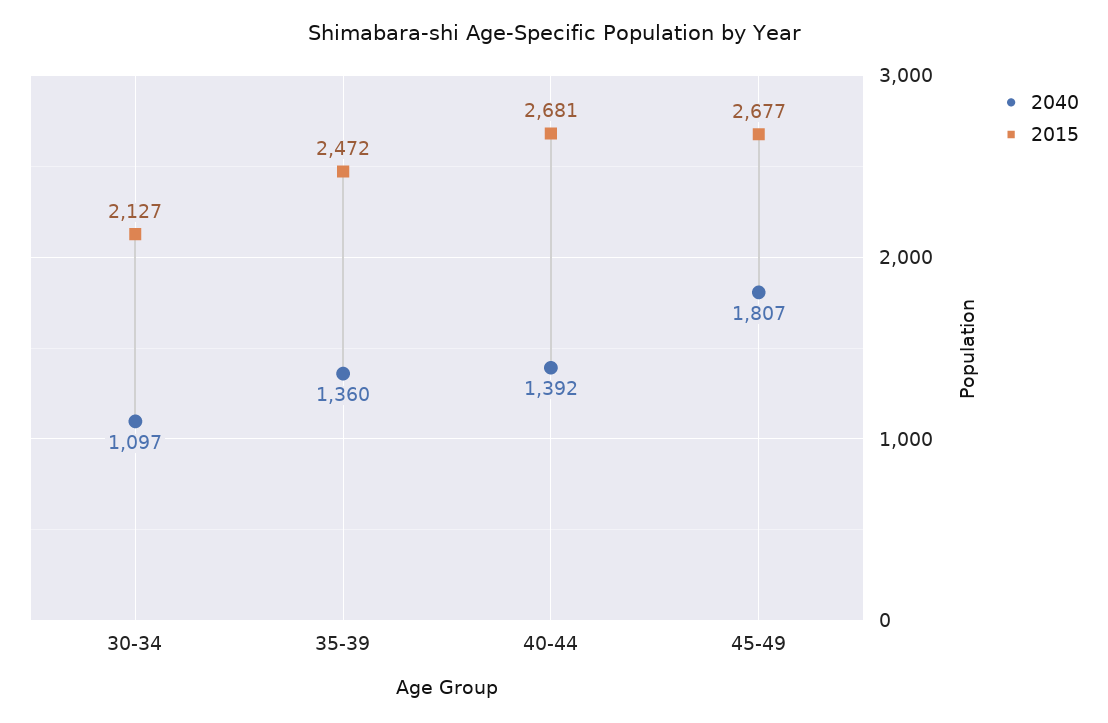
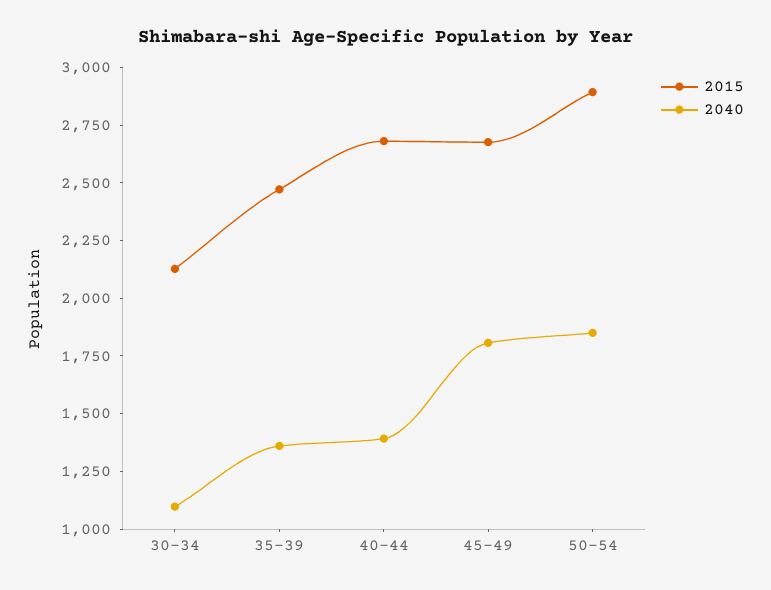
2015, 50-54: none -> 2900
2040, 50-54: none -> 1850

